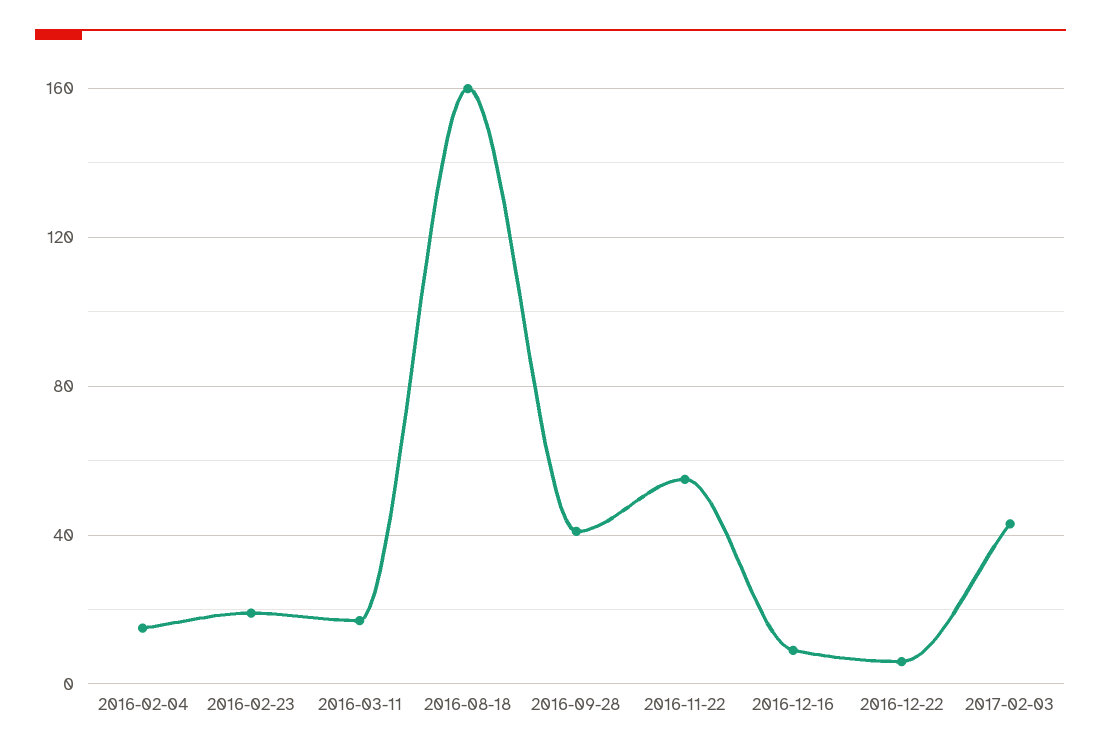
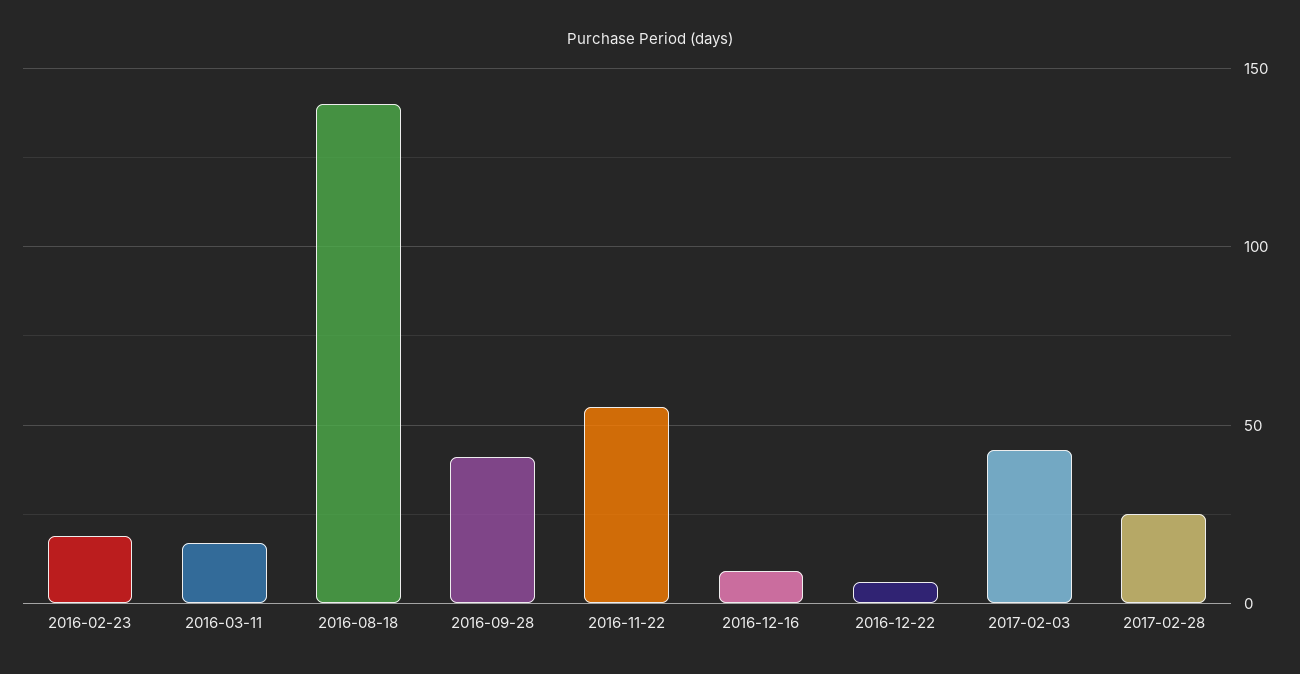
2016-02-04: 15 -> none
2016-08-18: 160 -> 140
2017-02-28: none -> 25

